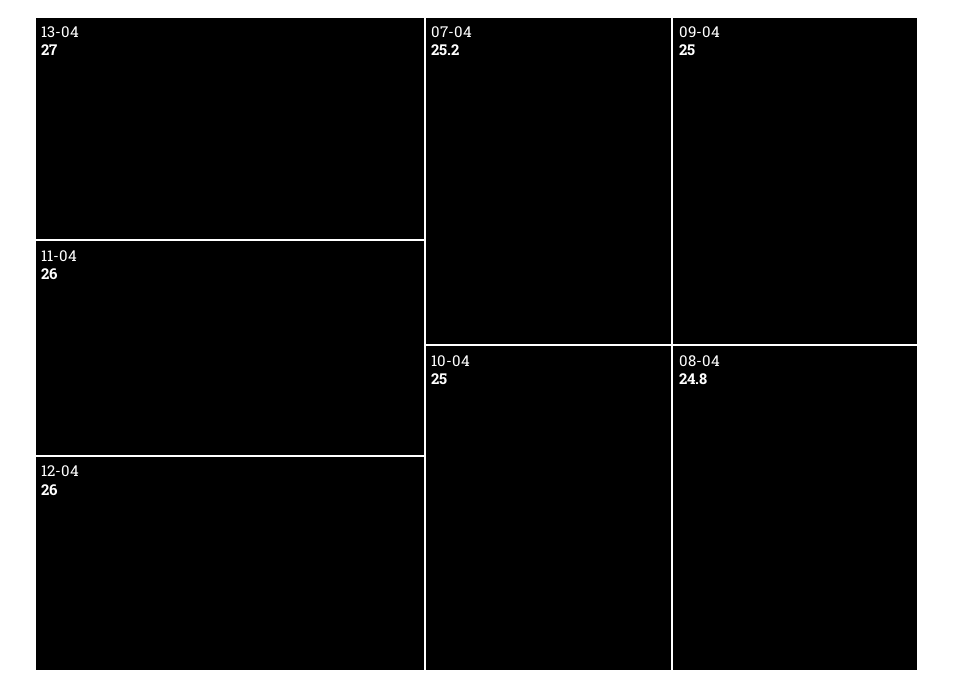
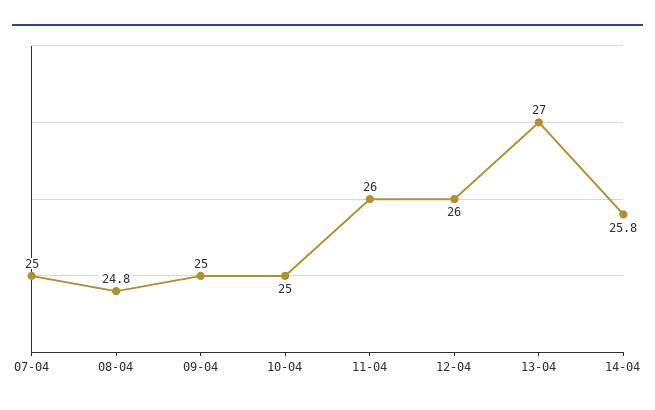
07-04: 25.2 -> 25
14-04: none -> 25.8

